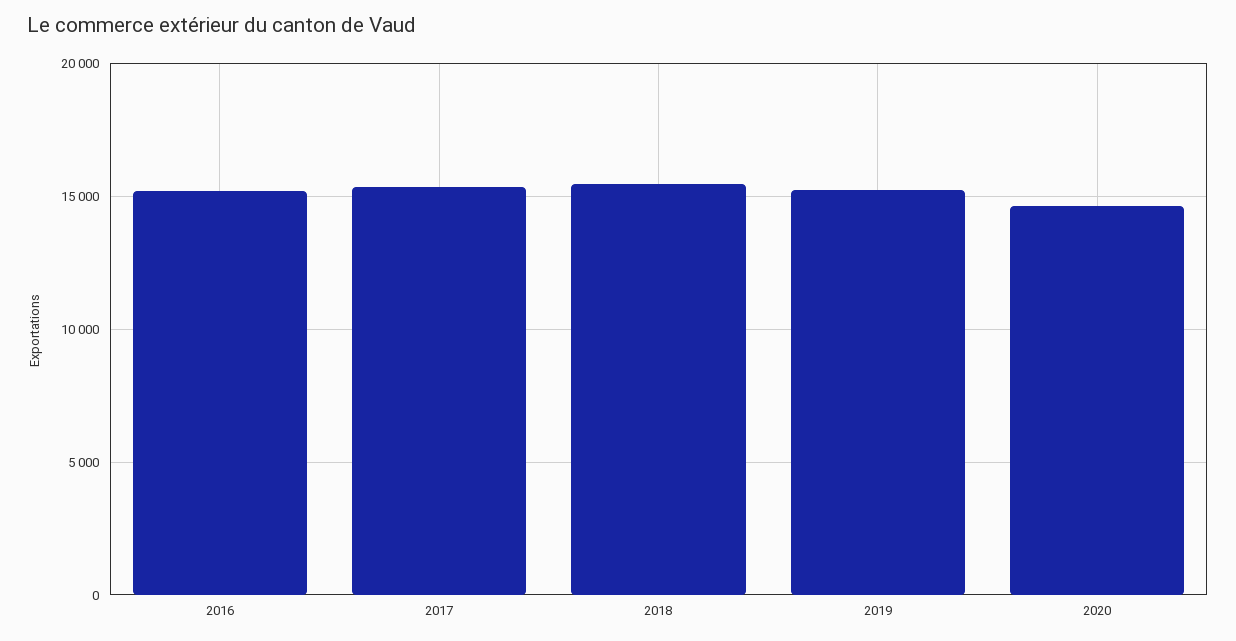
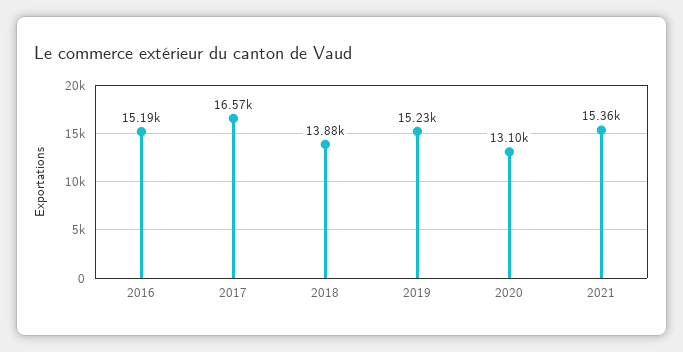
2017: 15500 -> 16570
2018: 15500 -> 13880
2020: 14500 -> 13100
2021: none -> 15360

